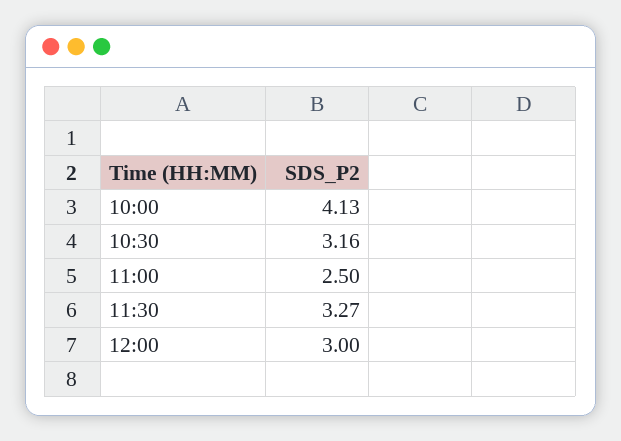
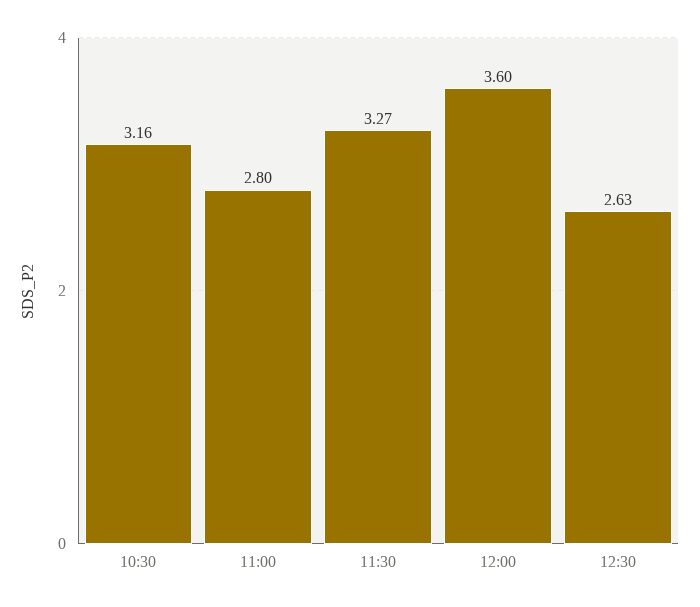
10:00: 4.13 -> none
11:00: 2.5 -> 2.8
12:00: 3 -> 3.6
12:30: none -> 2.63

